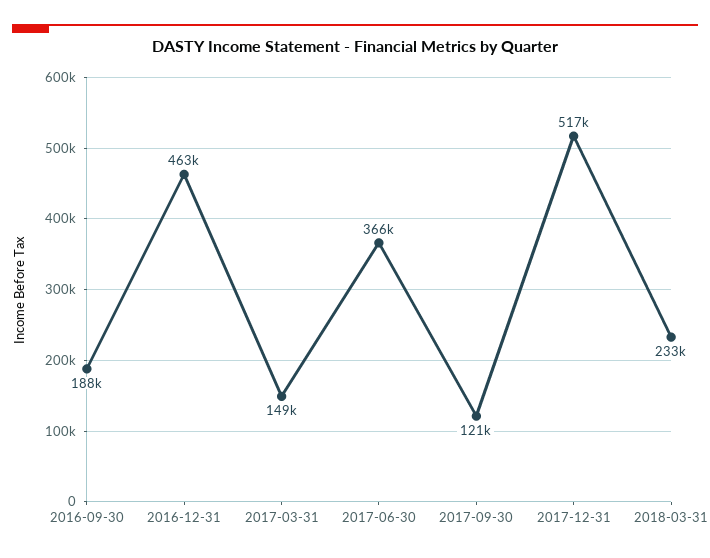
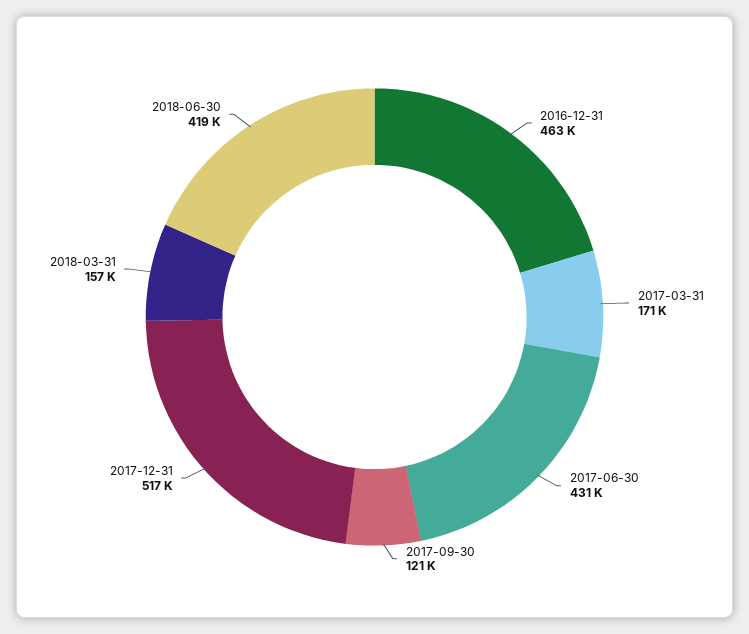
2016-09-30: 188000 -> none
2017-03-31: 149000 -> 171000
2017-06-30: 366000 -> 431000
2018-03-31: 233000 -> 157000
2018-06-30: none -> 419000

